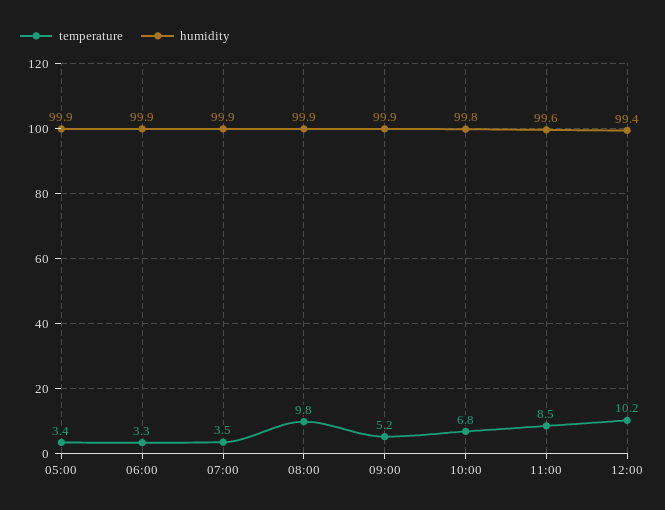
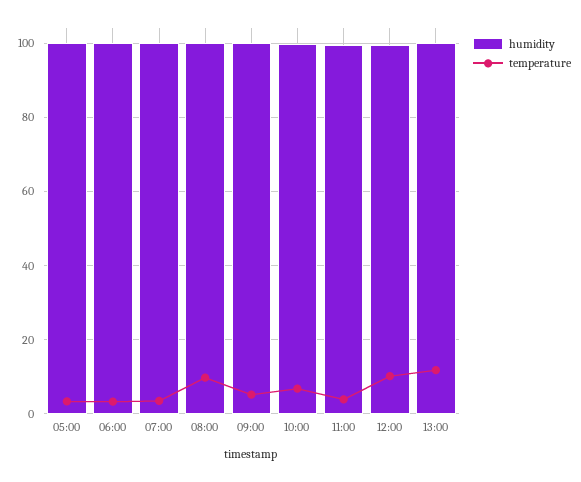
temperature, 11:00: 8.5 -> 4
humidity, 13:00: none -> 100
temperature, 13:00: none -> 12

